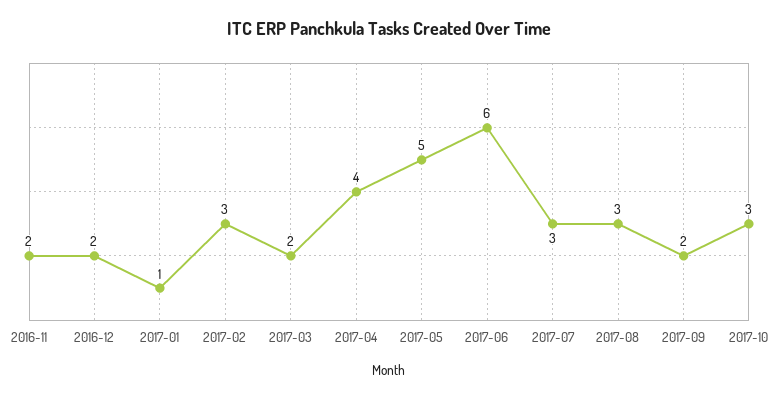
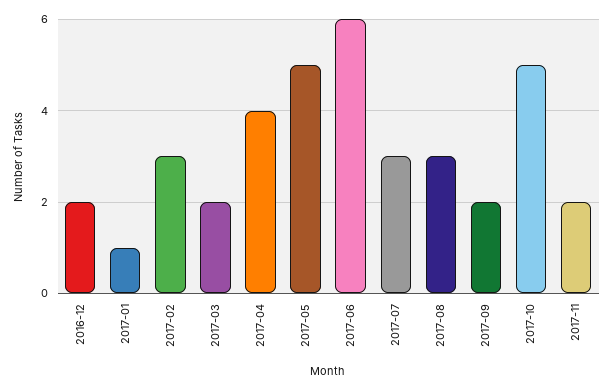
2016-11: 2 -> none
2017-10: 3 -> 5
2017-11: none -> 2

